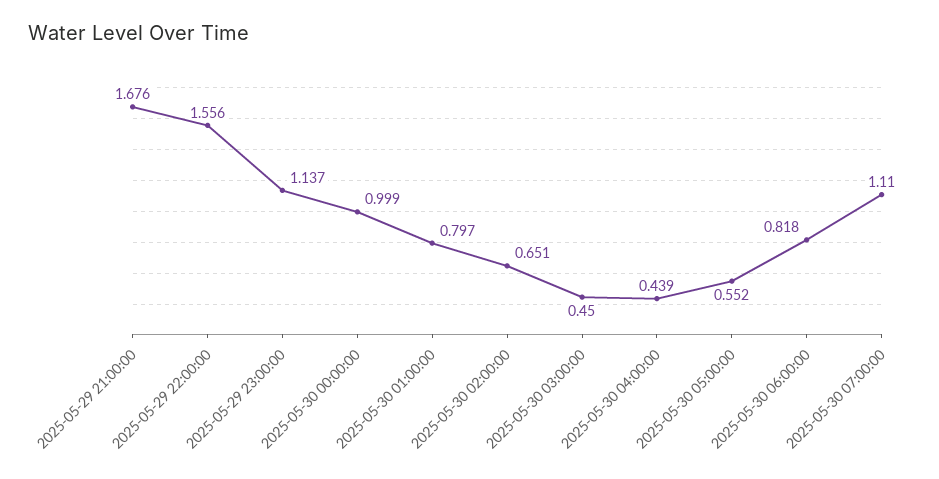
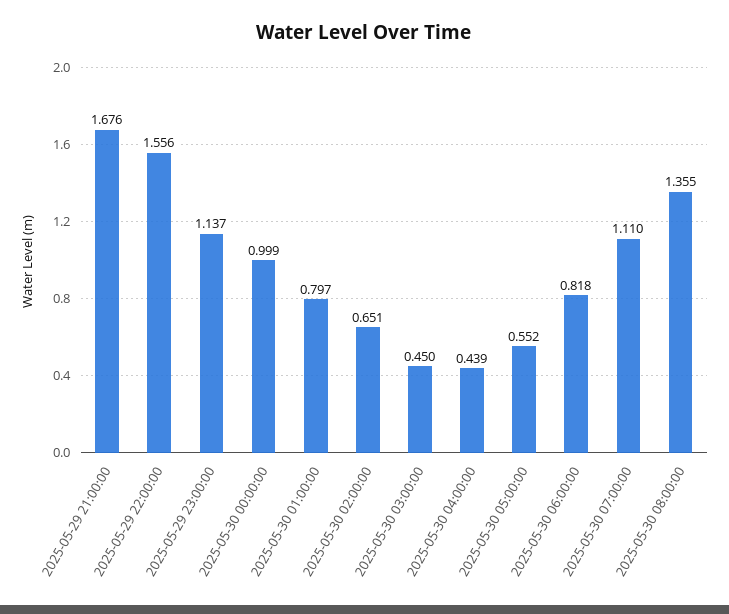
2025-05-30 08:00:00: none -> 1.355

